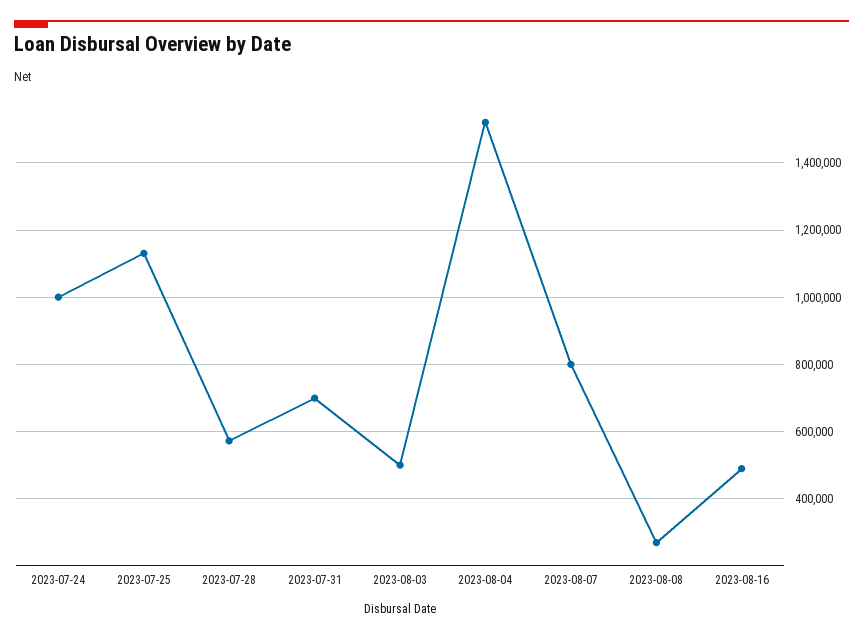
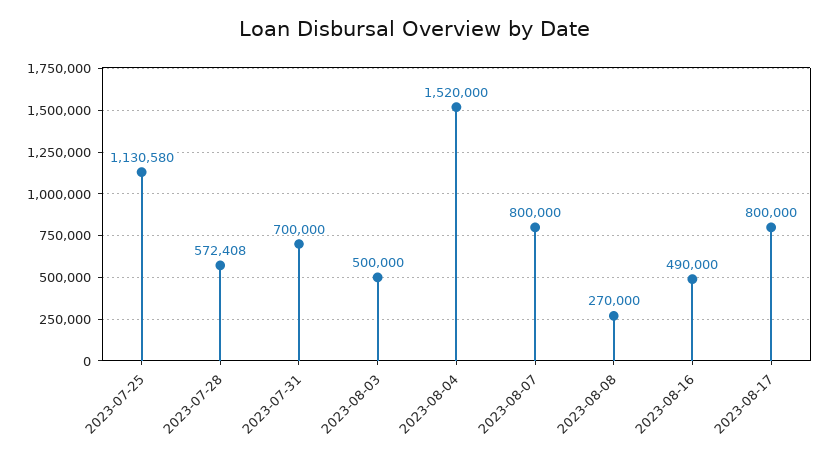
2023-07-24: 1000000 -> none
2023-08-17: none -> 800000

